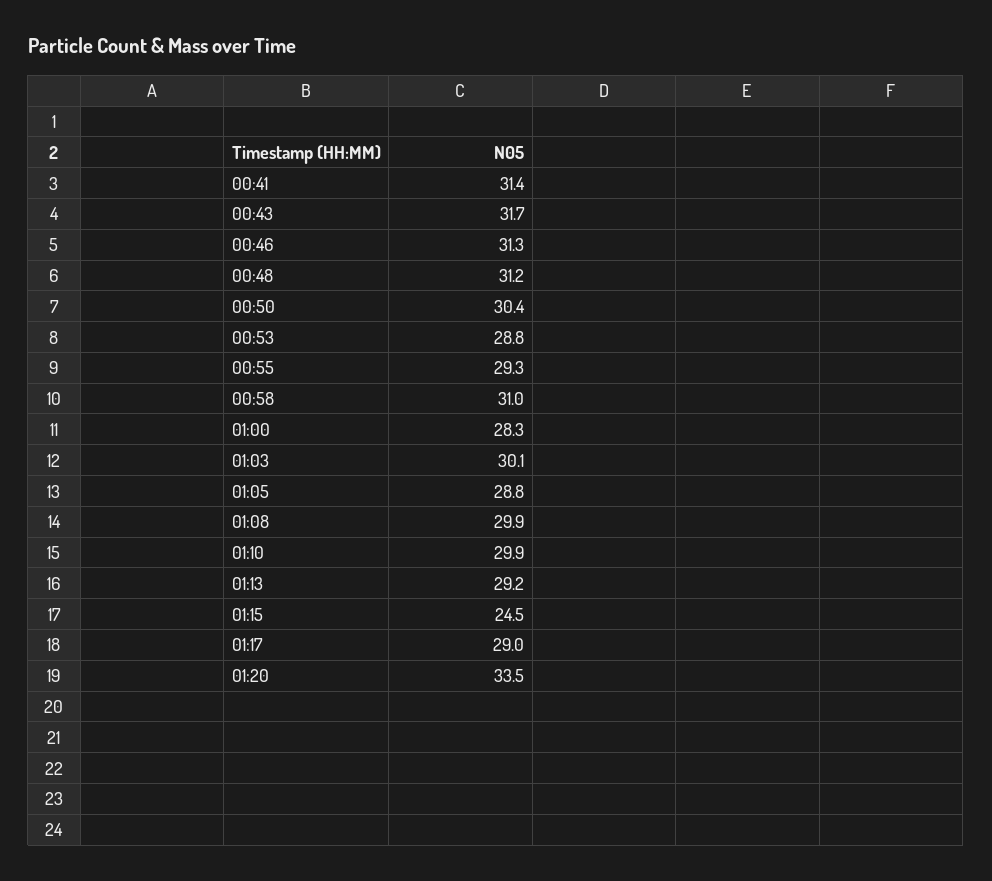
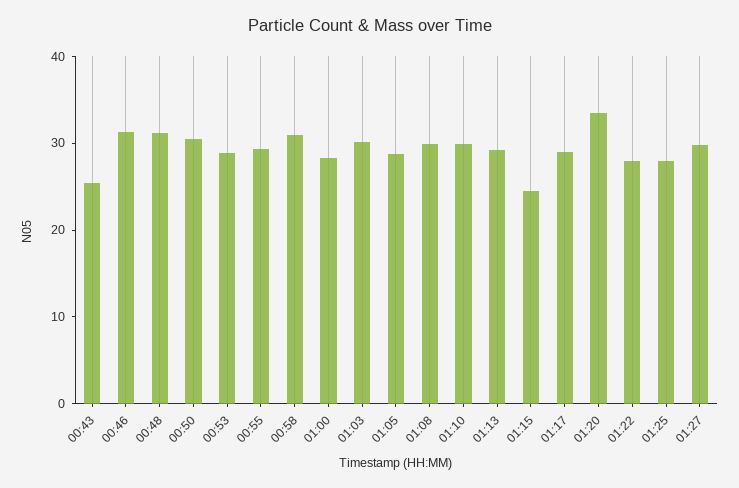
00:41: 31.4 -> none
00:43: 31.7 -> 26
01:22: none -> 28
01:25: none -> 28
01:27: none -> 30

